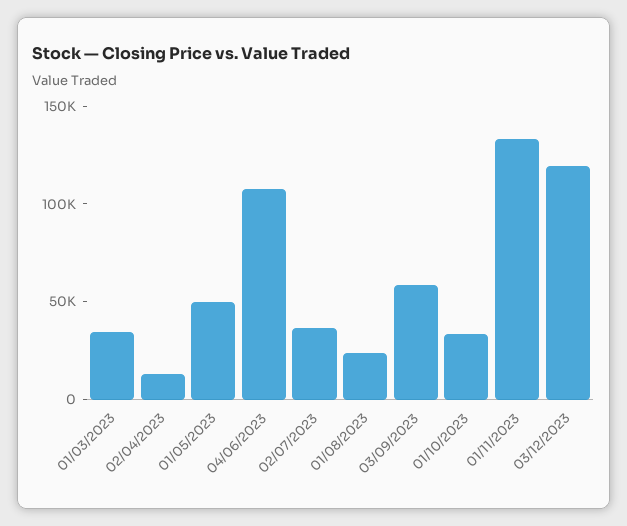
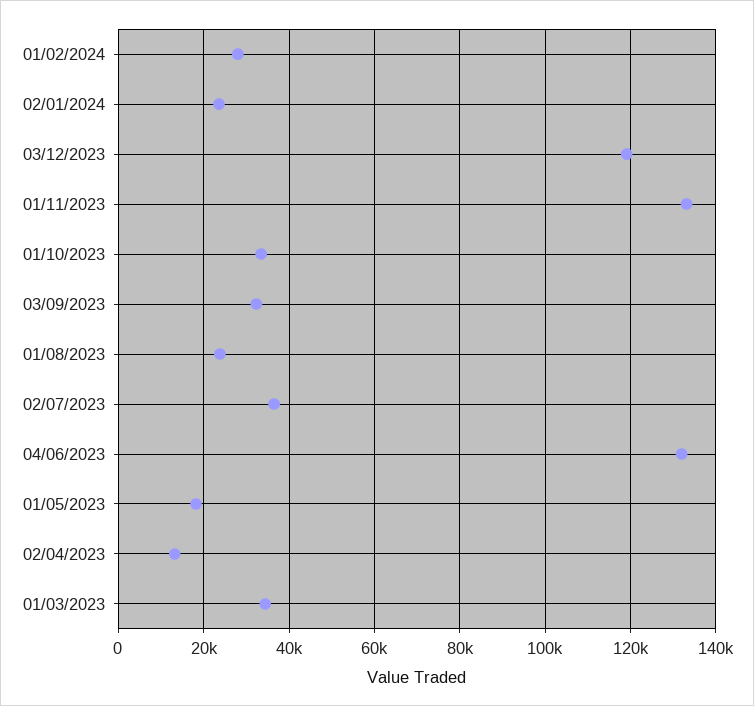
01/05/2023: 50000 -> 18000
04/06/2023: 110000 -> 132000
03/09/2023: 60000 -> 32000
01/02/2024: none -> 28000
02/01/2024: none -> 24000

